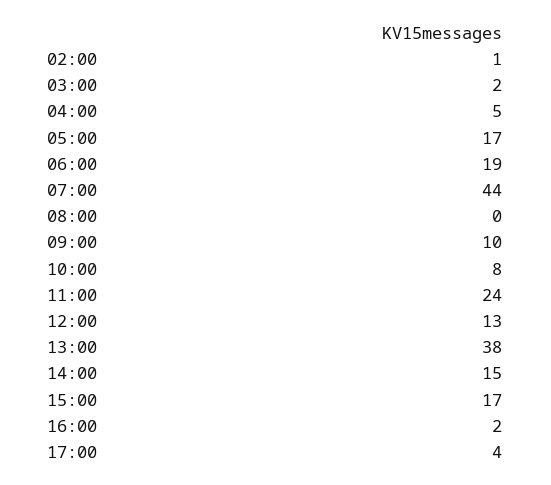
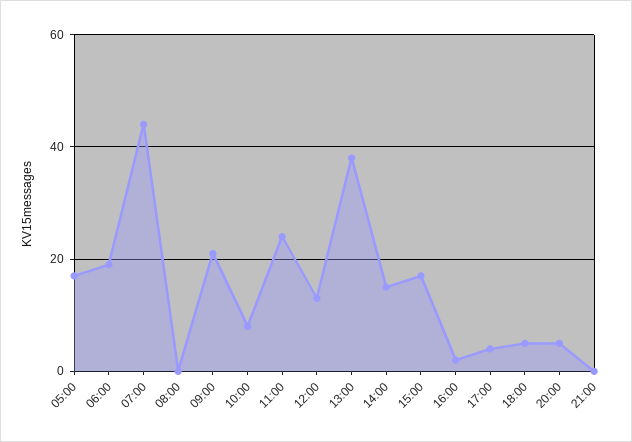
02:00: 1 -> none
03:00: 2 -> none
04:00: 5 -> none
09:00: 10 -> 20
18:00: none -> 5
20:00: none -> 5
21:00: none -> 0

